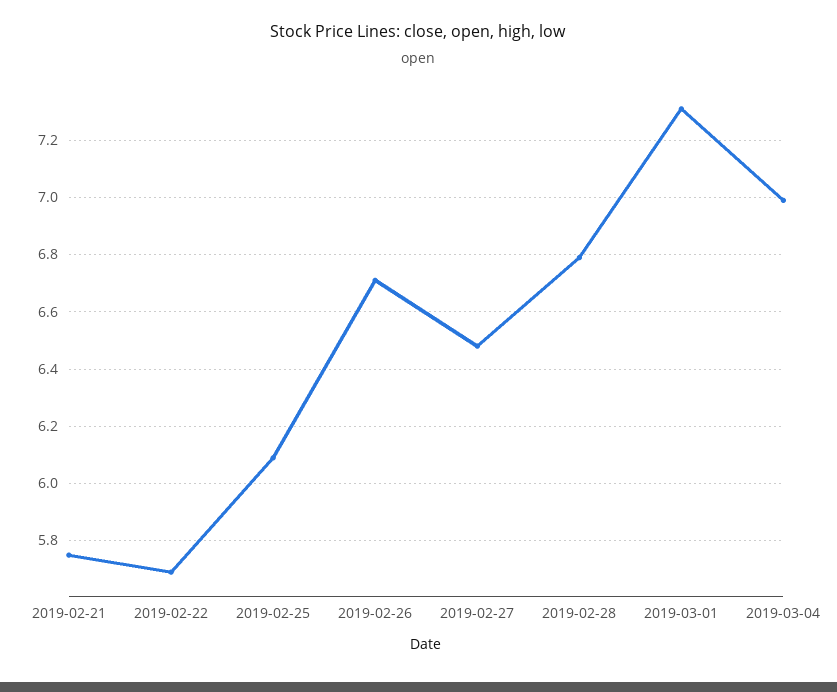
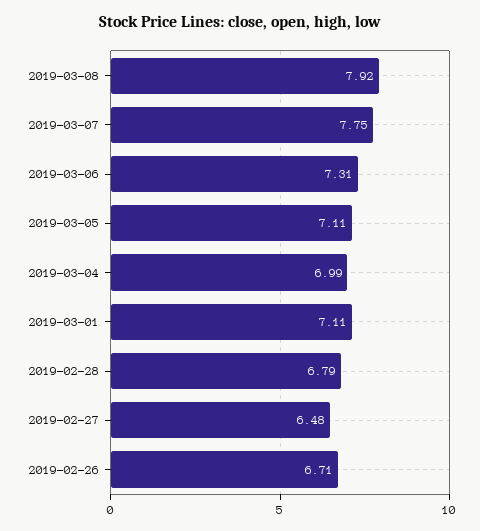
2019-02-21: 5.75 -> none
2019-02-22: 5.7 -> none
2019-02-25: 6.1 -> none
2019-03-01: 7.3 -> 7.11
2019-03-08: none -> 7.92
2019-03-07: none -> 7.75
2019-03-06: none -> 7.31
2019-03-05: none -> 7.11

